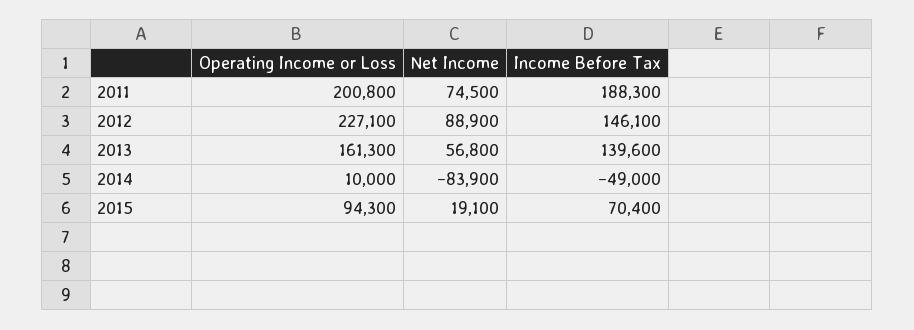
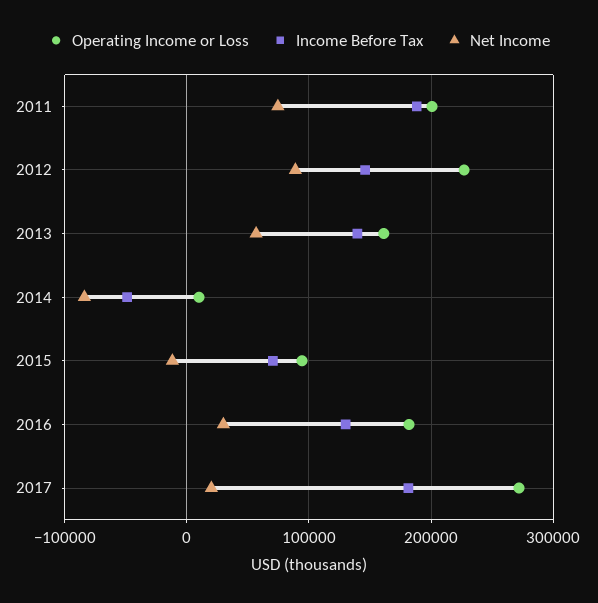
Net Income, 2015: 19100 -> -10000
Operating Income or Loss, 2016: none -> 180000
Income Before Tax, 2016: none -> 130000
Net Income, 2016: none -> 30000
Operating Income or Loss, 2017: none -> 270000
Income Before Tax, 2017: none -> 180000
Net Income, 2017: none -> 20000

